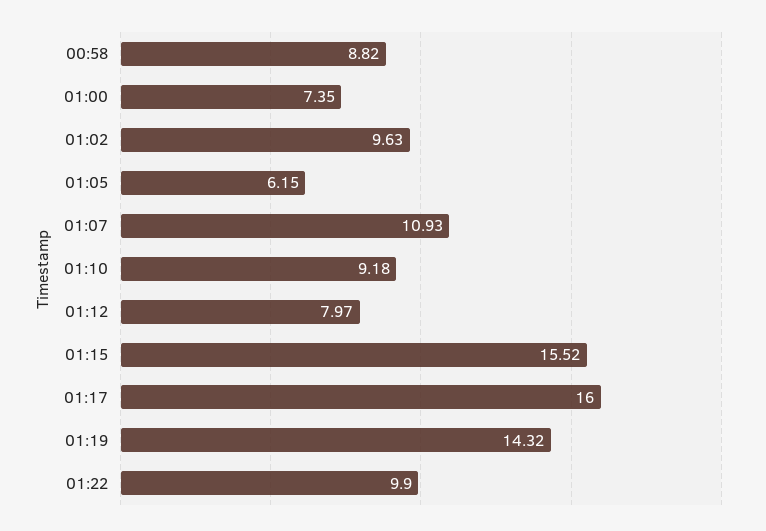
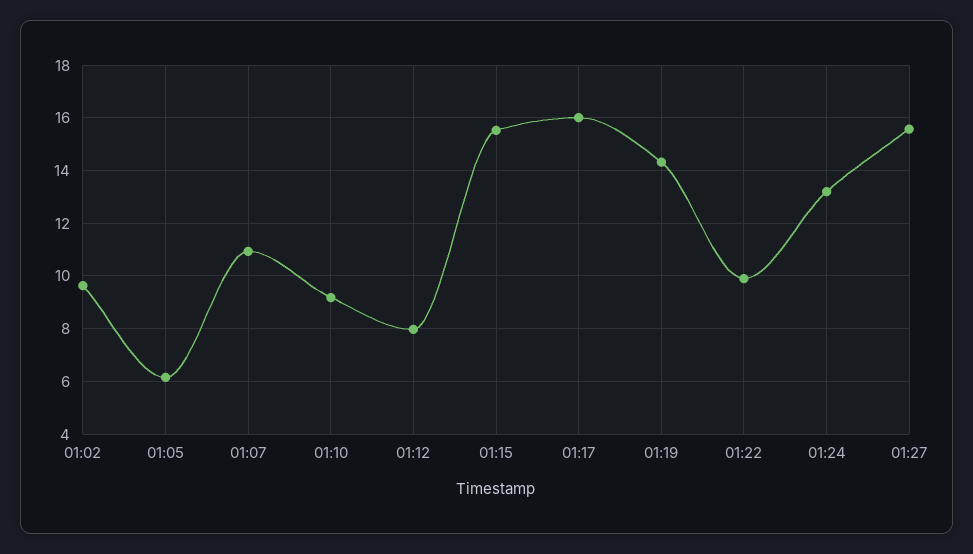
00:58: 8.82 -> none
01:00: 7.35 -> none
01:24: none -> 13.25
01:27: none -> 15.5

